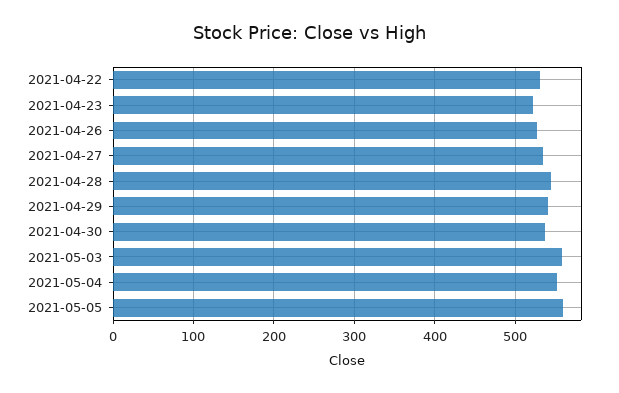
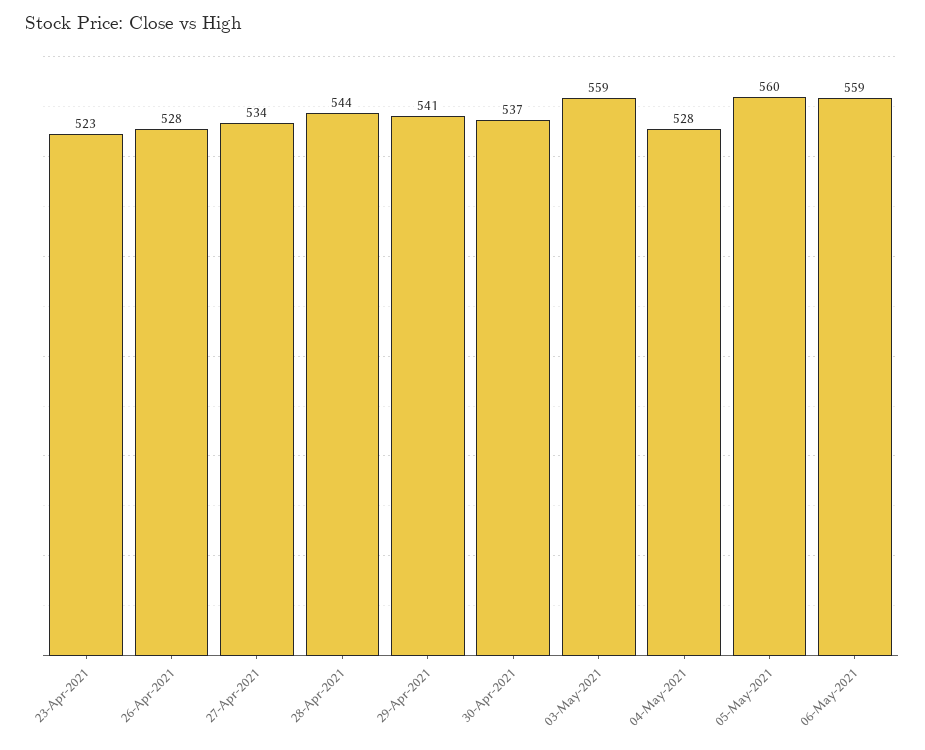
2021-04-22: 530 -> none
2021-05-04: 550 -> 528
06-May-2021: none -> 559

